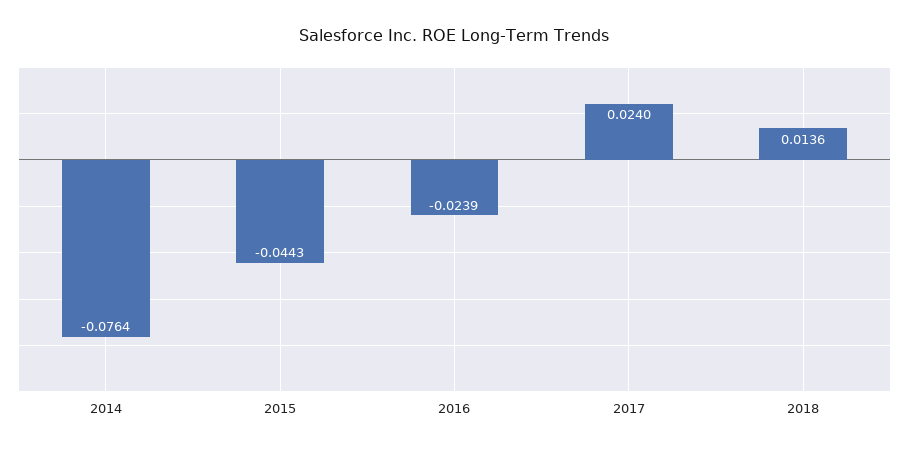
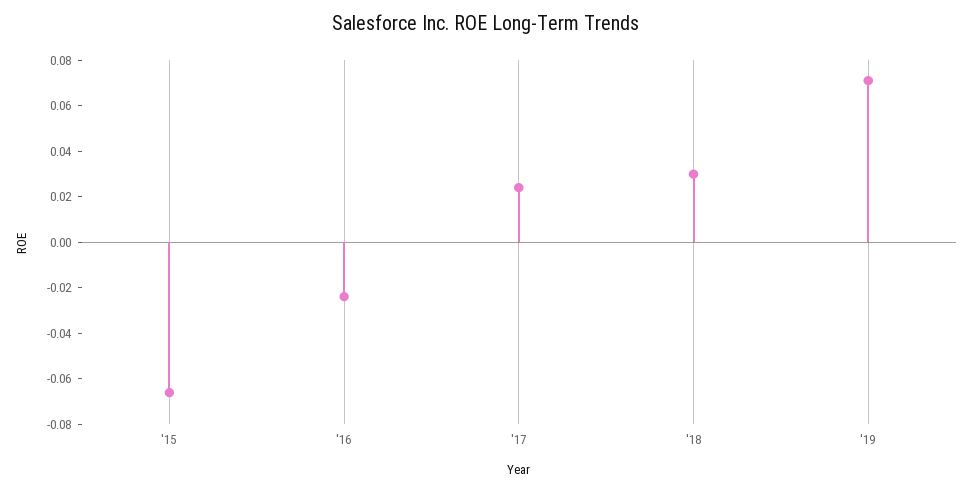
2014: -0.0764 -> none
2015: -0.0443 -> -0.065
2018: 0.0136 -> 0.03
'19: none -> 0.07

